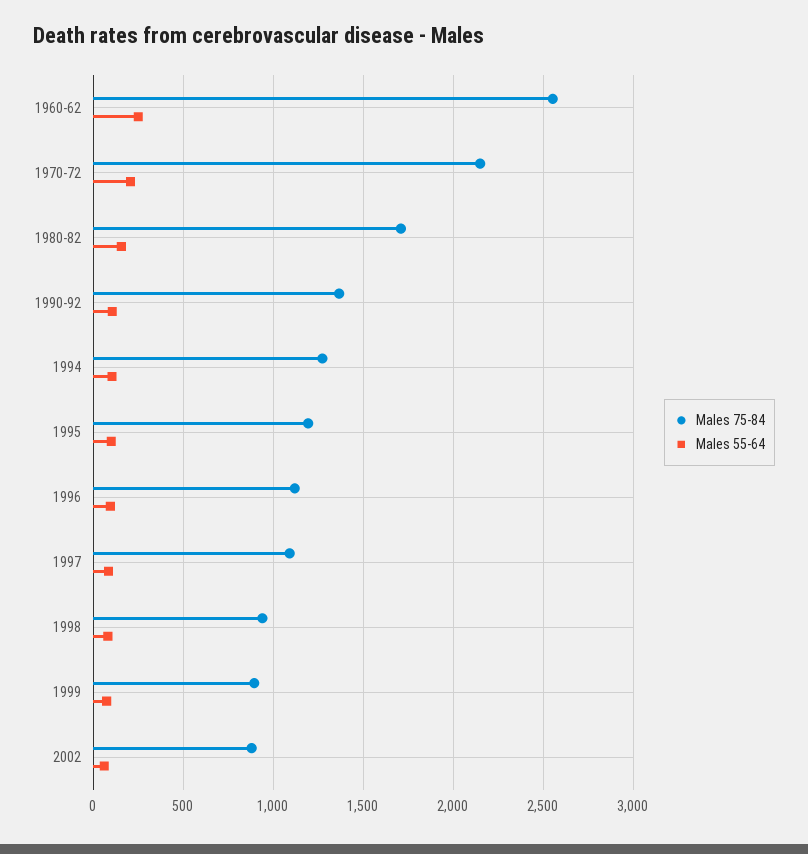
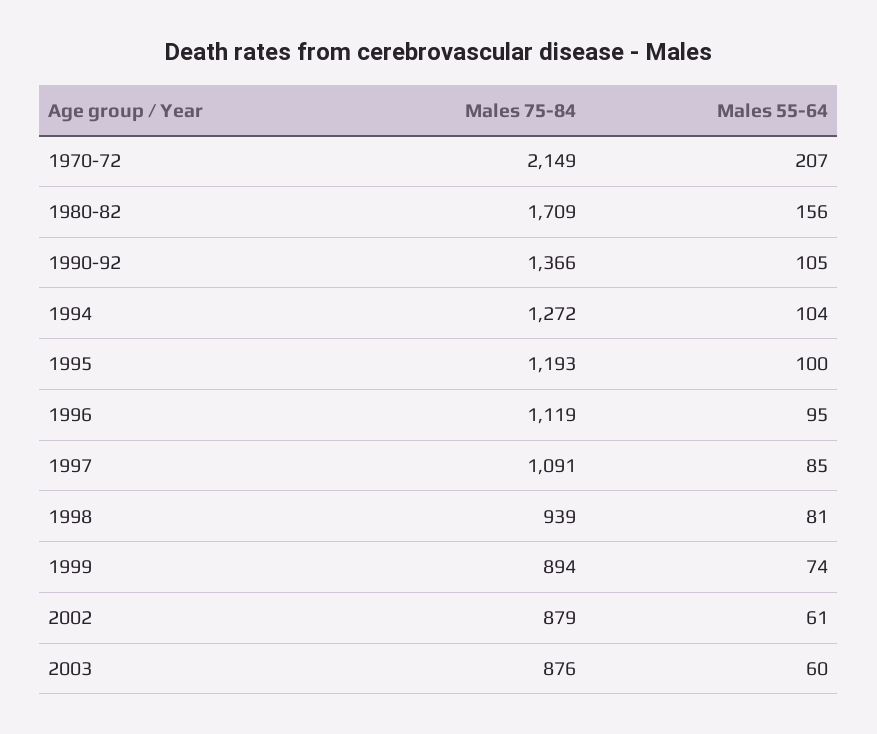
Males 75-84, 1960-62: 2550 -> none
Males 55-64, 1960-62: 250 -> none
Males 75-84, 2003: none -> 876
Males 55-64, 2003: none -> 60

